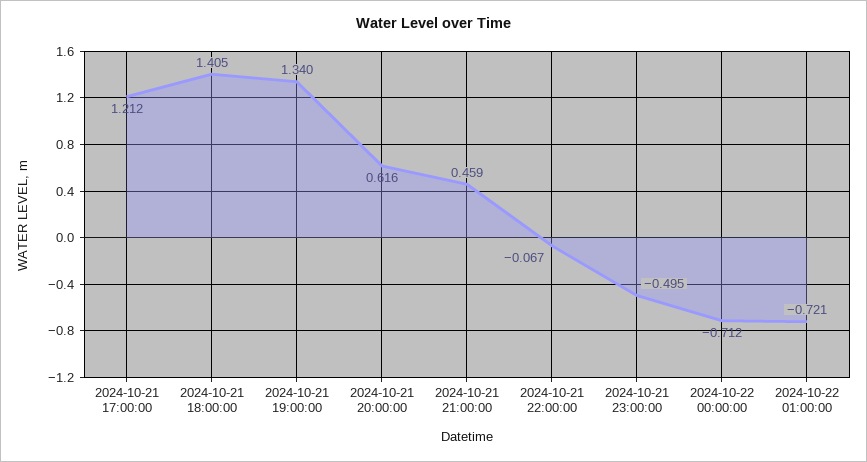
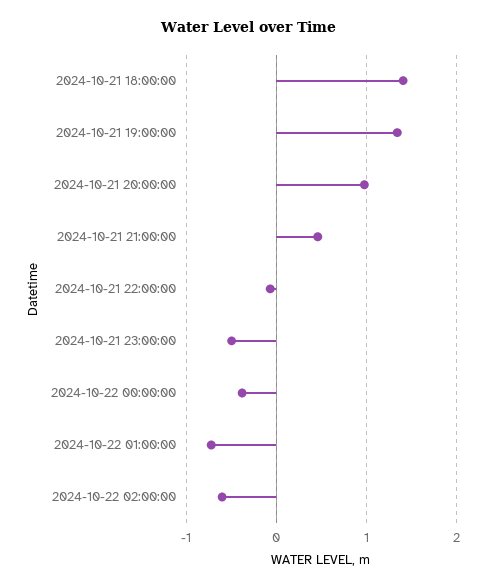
2024-10-21 17:00:00: 1.212 -> none
2024-10-21 20:00:00: 0.616 -> 1
2024-10-22 00:00:00: -0.712 -> -0.4
2024-10-22 02:00:00: none -> -0.6

